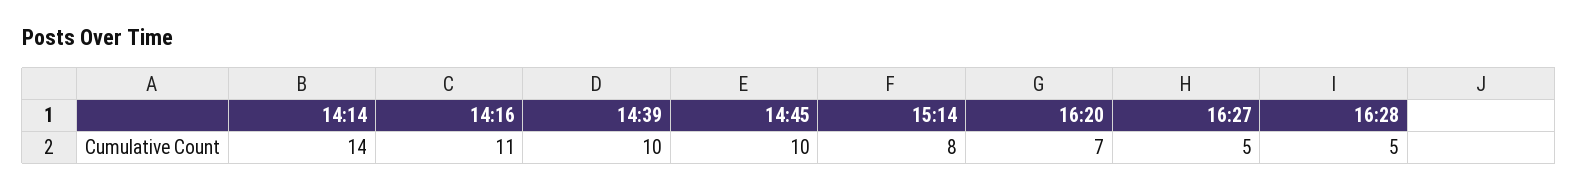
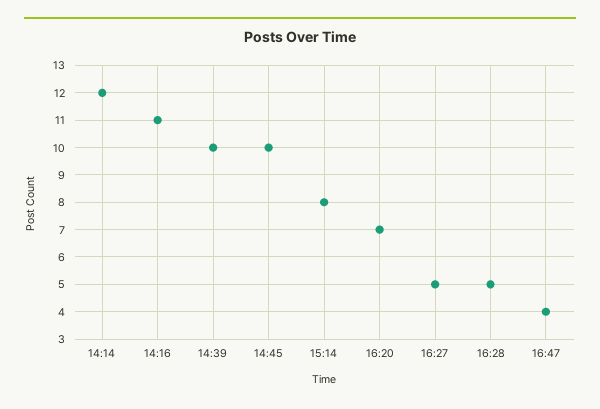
14:14: 14 -> 12
16:47: none -> 4

